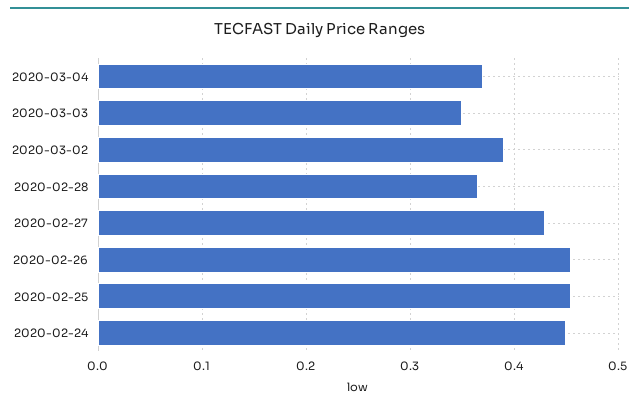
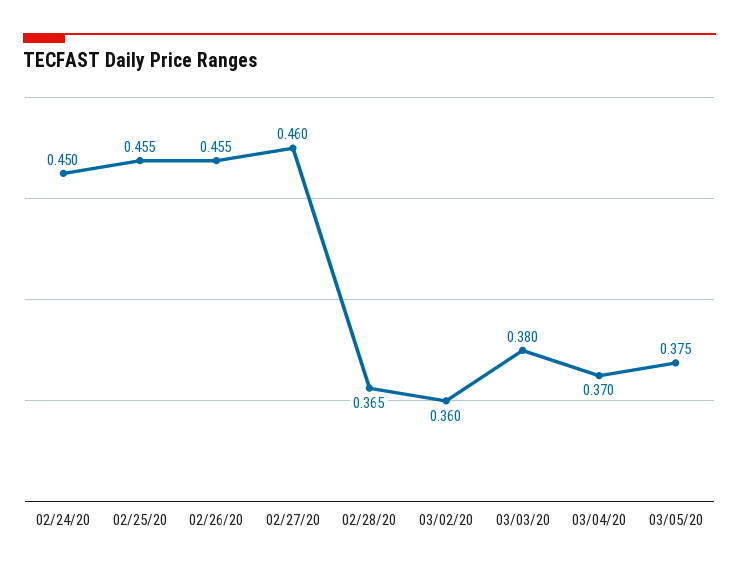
2020-03-03: 0.35 -> 0.38
2020-03-02: 0.39 -> 0.36
2020-02-27: 0.43 -> 0.46
03/05/20: none -> 0.375

